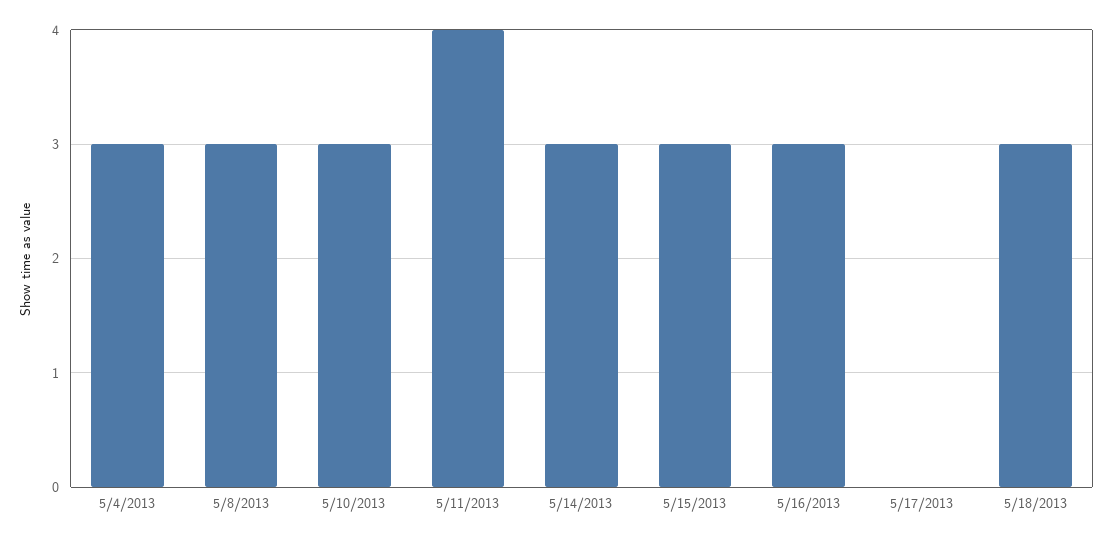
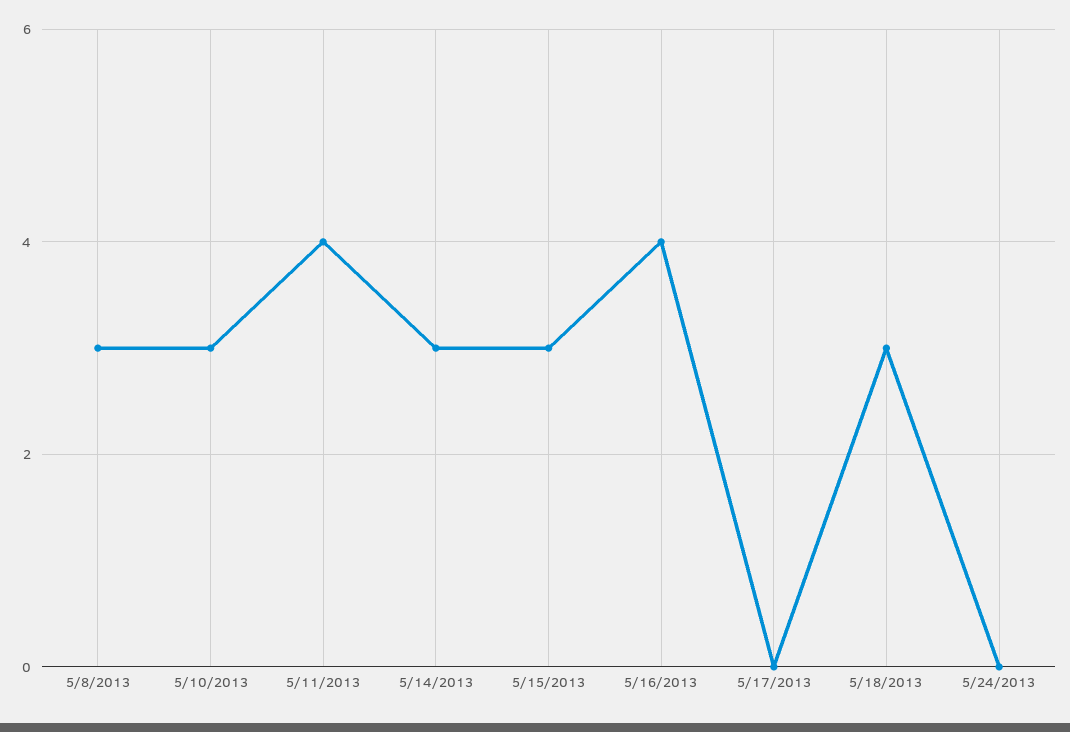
5/4/2013: 3 -> none
5/16/2013: 3 -> 4
5/24/2013: none -> 0

